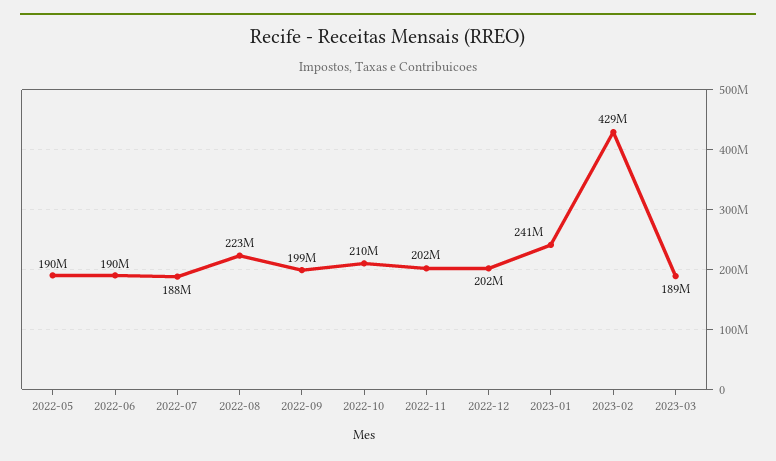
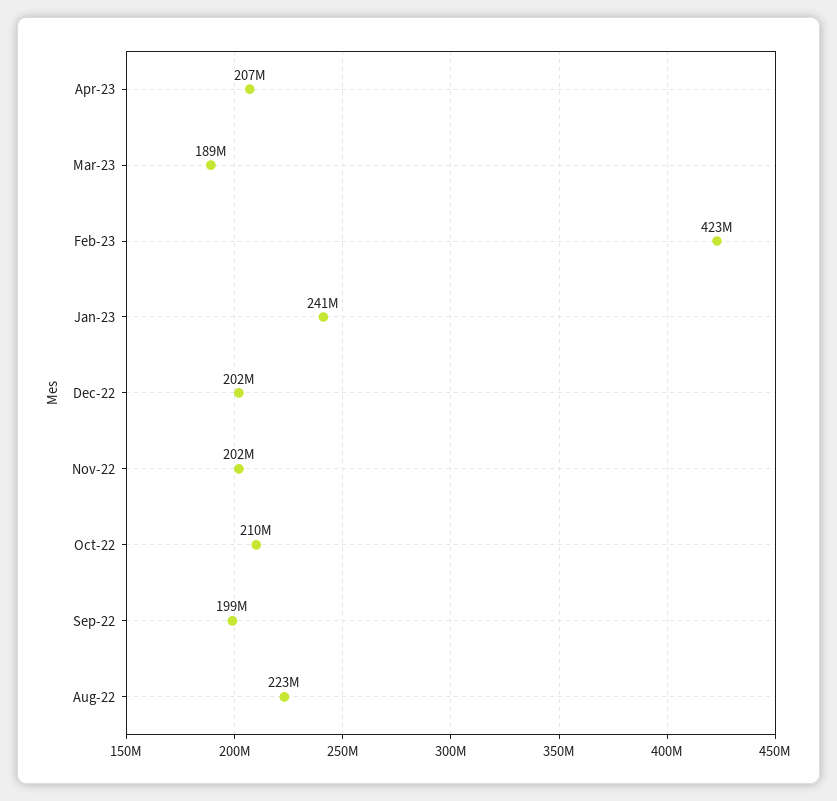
2022-05: 190000000 -> none
2022-06: 190000000 -> none
2022-07: 188000000 -> none
2023-02: 429000000 -> 423000000
Apr-23: none -> 207000000

